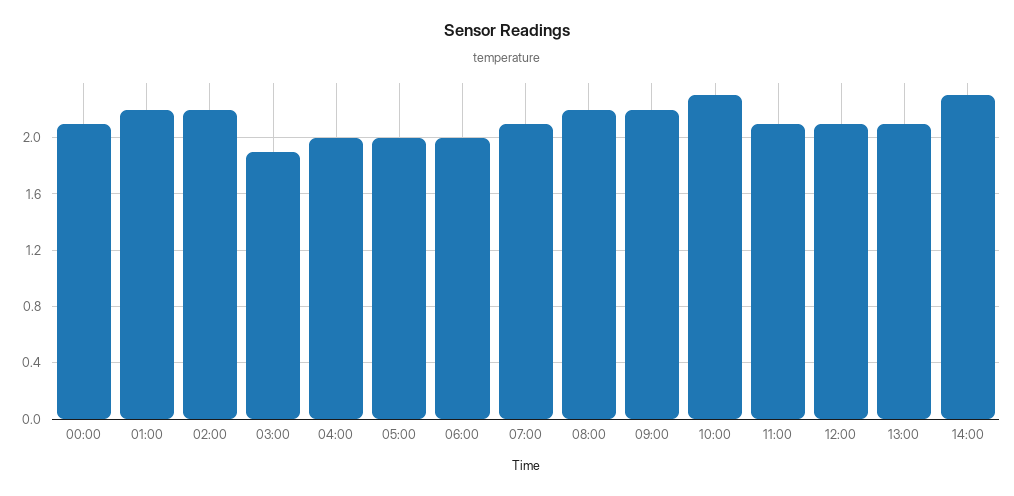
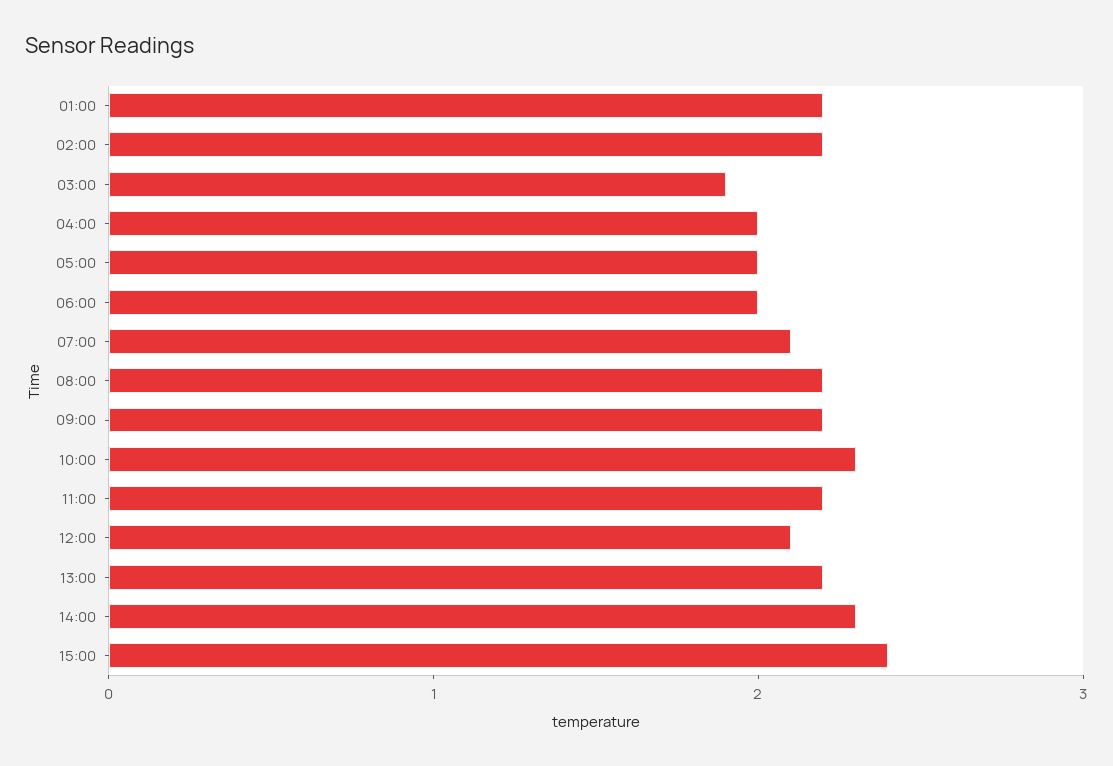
00:00: 2.1 -> none
11:00: 2.1 -> 2.2
13:00: 2.1 -> 2.2
15:00: none -> 2.4

